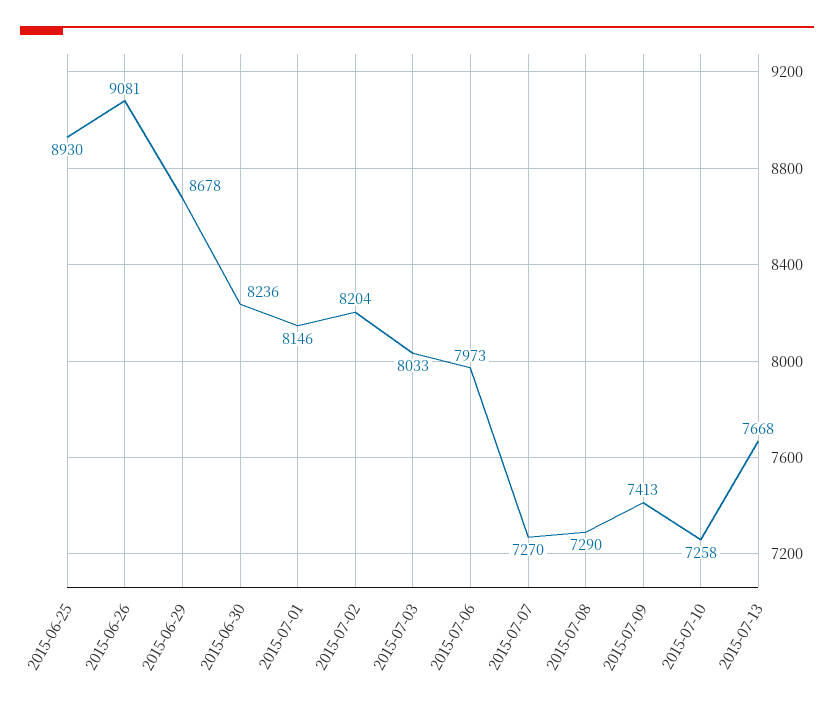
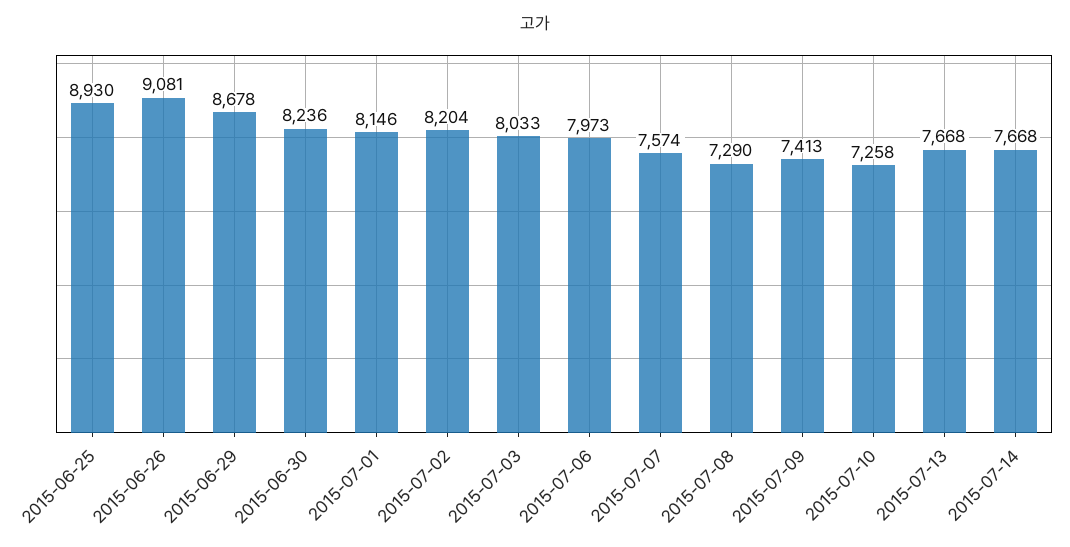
2015-07-07: 7270 -> 7574
2015-07-14: none -> 7668

